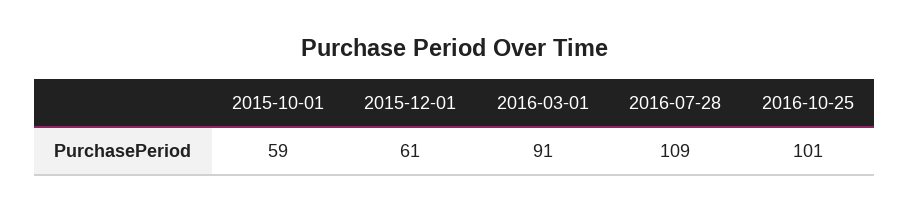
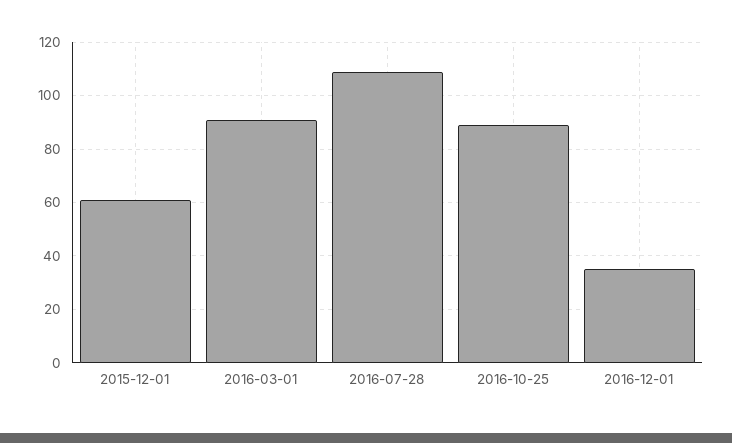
2015-10-01: 59 -> none
2016-10-25: 101 -> 90
2016-12-01: none -> 35

